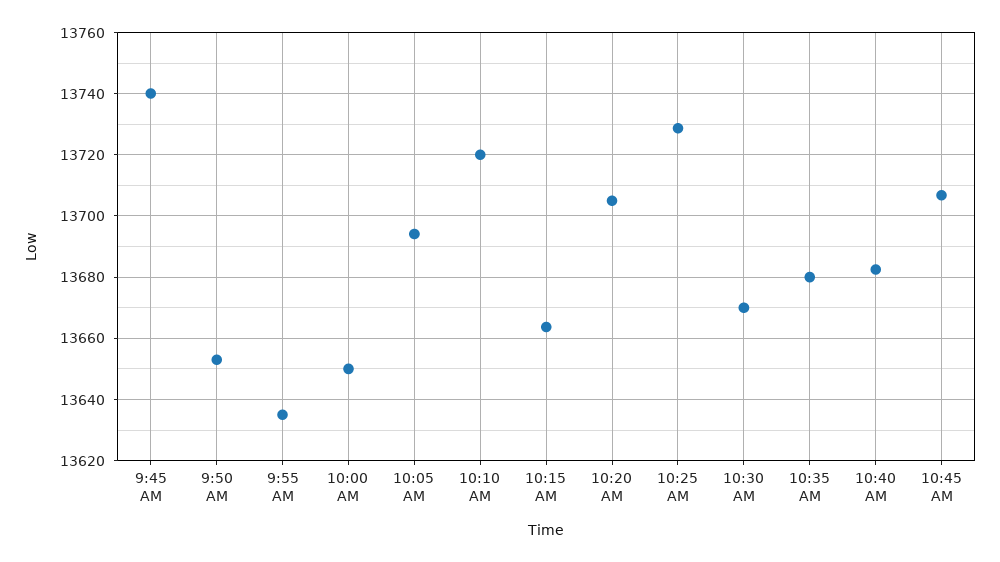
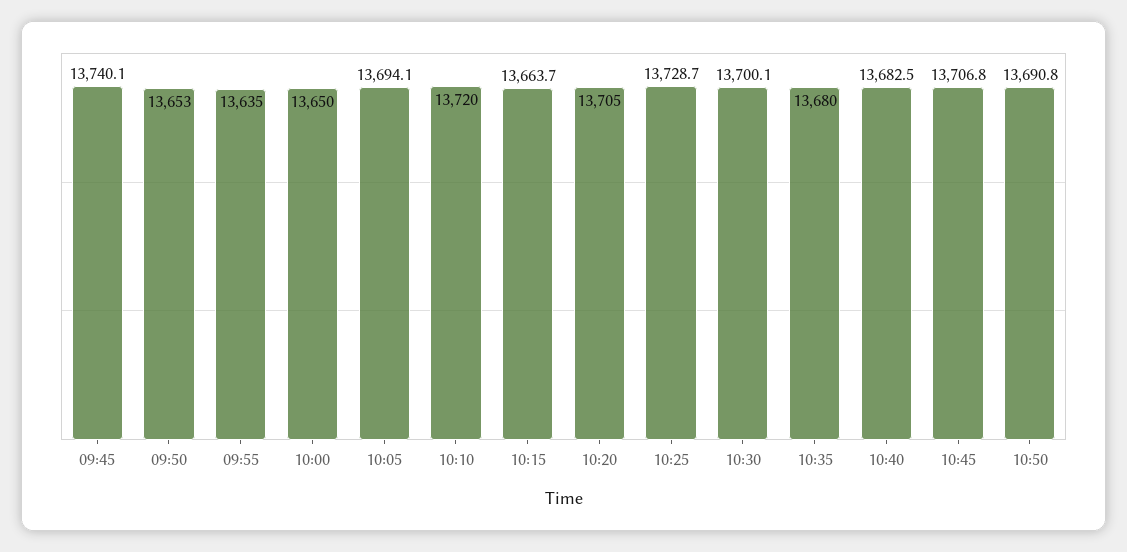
10:30 AM: 13670 -> 13700.1
10:50: none -> 13690.8

